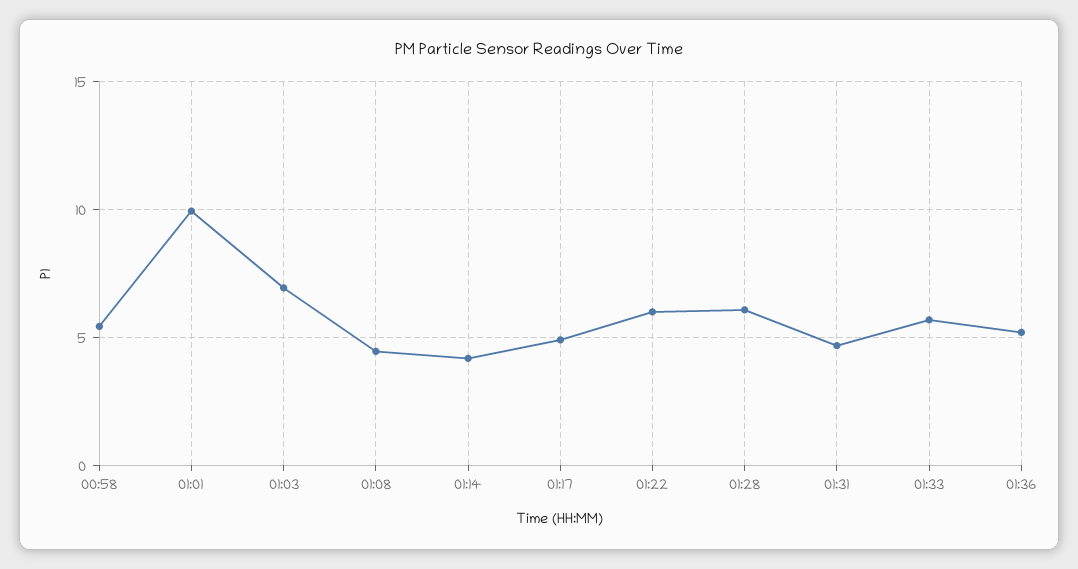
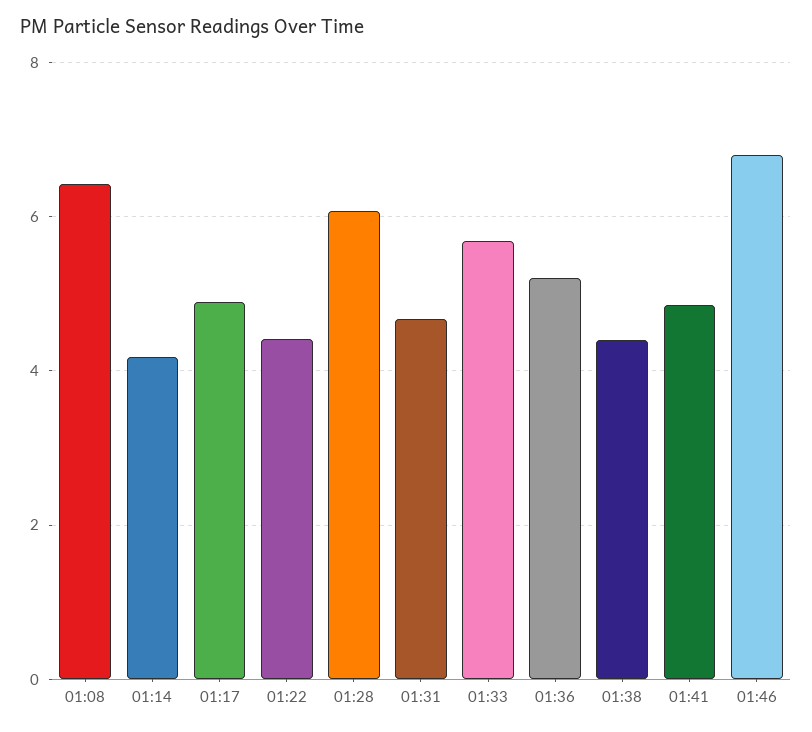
00:58: 5.5 -> none
01:01: 10 -> none
01:03: 7 -> none
01:08: 4.5 -> 6.4
01:22: 6 -> 4.4
01:38: none -> 4.4
01:41: none -> 4.8
01:46: none -> 6.8

